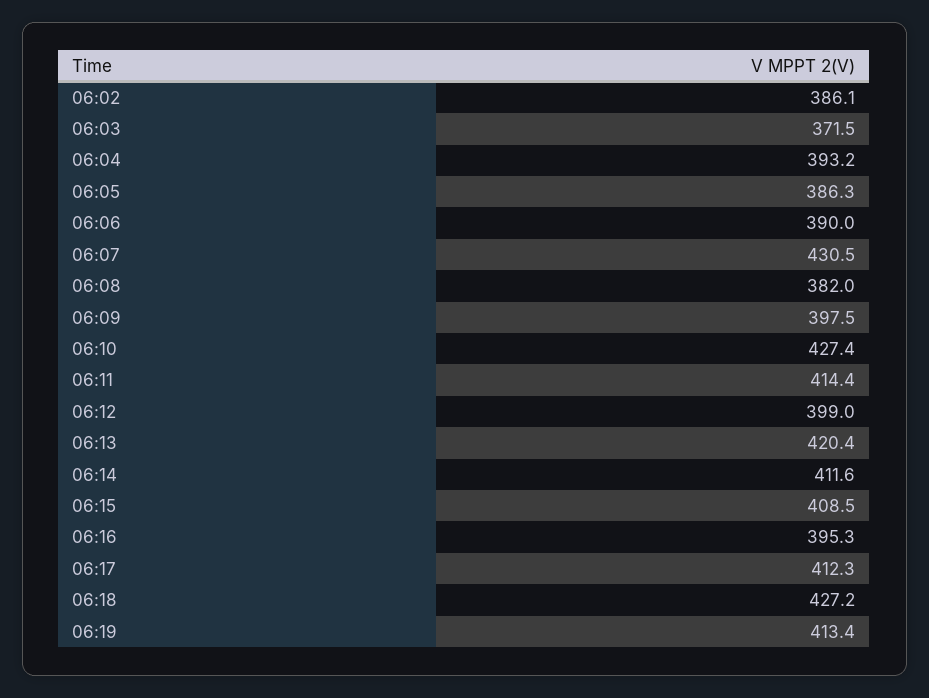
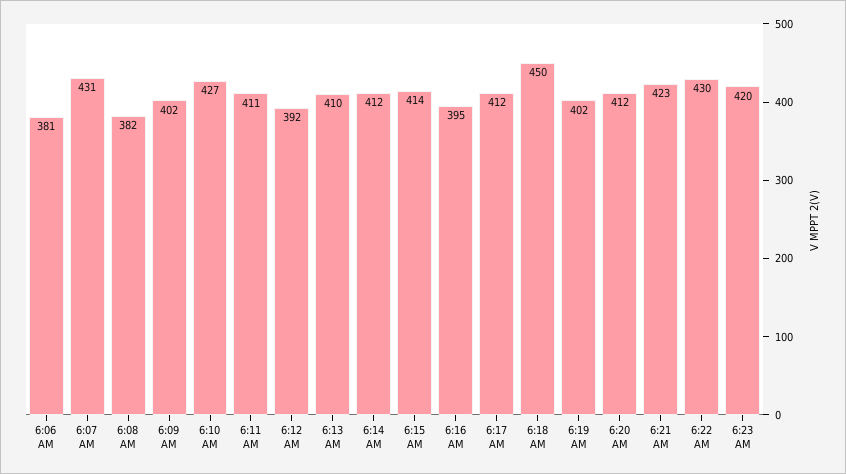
06:02: 386.1 -> none
06:03: 371.5 -> none
06:04: 393.2 -> none
06:05: 386.3 -> none
06:06: 390 -> 381
06:09: 397.5 -> 402
06:11: 414.4 -> 411
06:12: 399 -> 392
06:13: 420.4 -> 410
06:15: 408.5 -> 414
06:18: 427.2 -> 450
06:19: 413.4 -> 402
6:20 AM: none -> 412
6:21 AM: none -> 423
6:22 AM: none -> 430
6:23 AM: none -> 420

